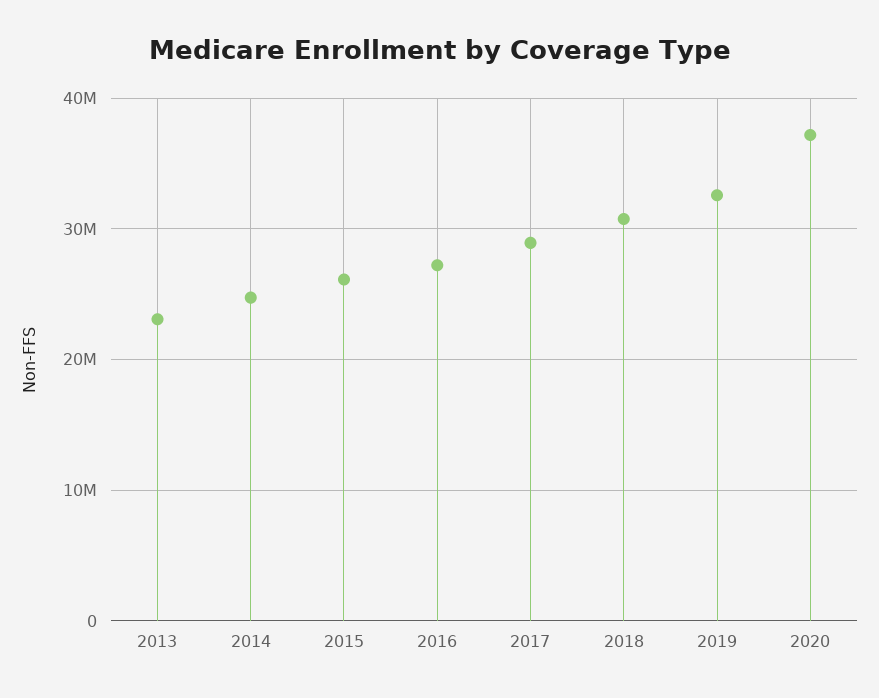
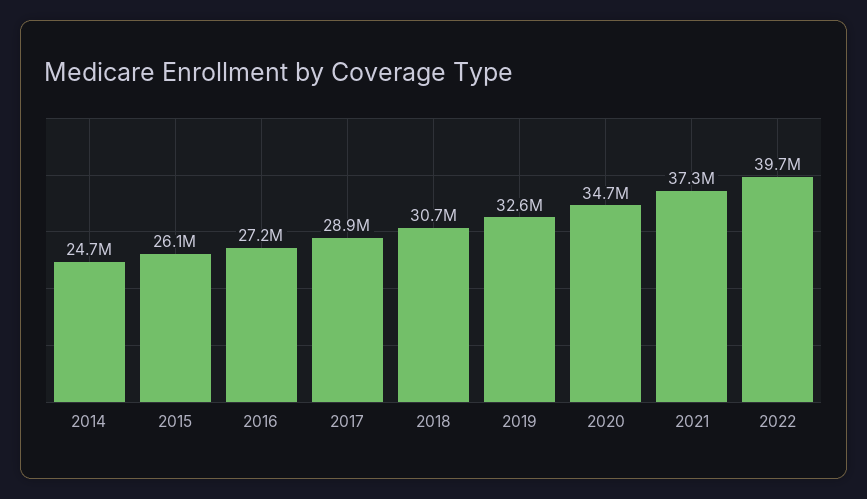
2013: 23000000 -> none
2020: 37000000 -> 34700000
2021: none -> 37300000
2022: none -> 39700000

